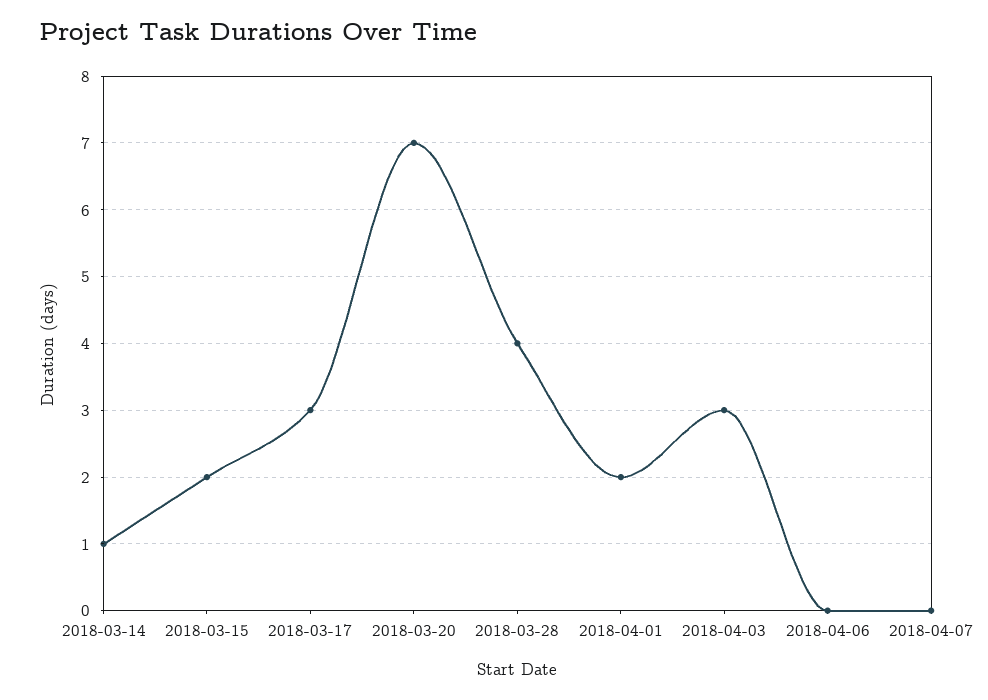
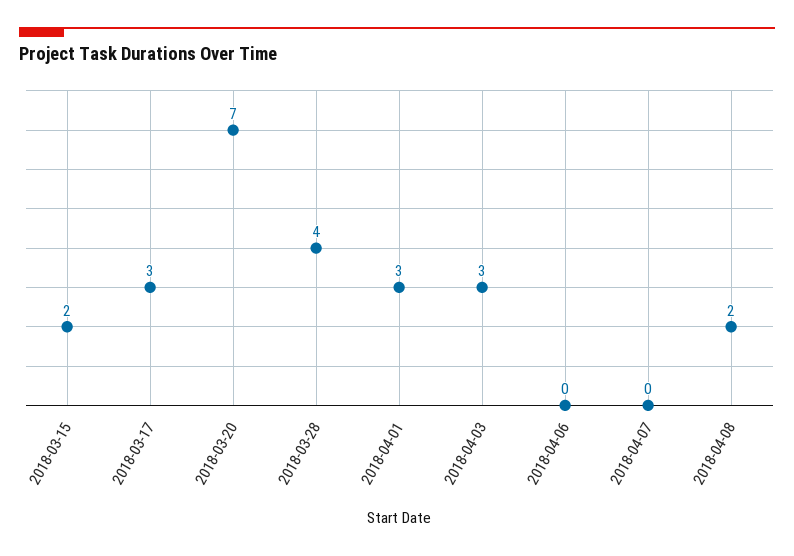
2018-03-14: 1 -> none
2018-04-01: 2 -> 3
2018-04-08: none -> 2

